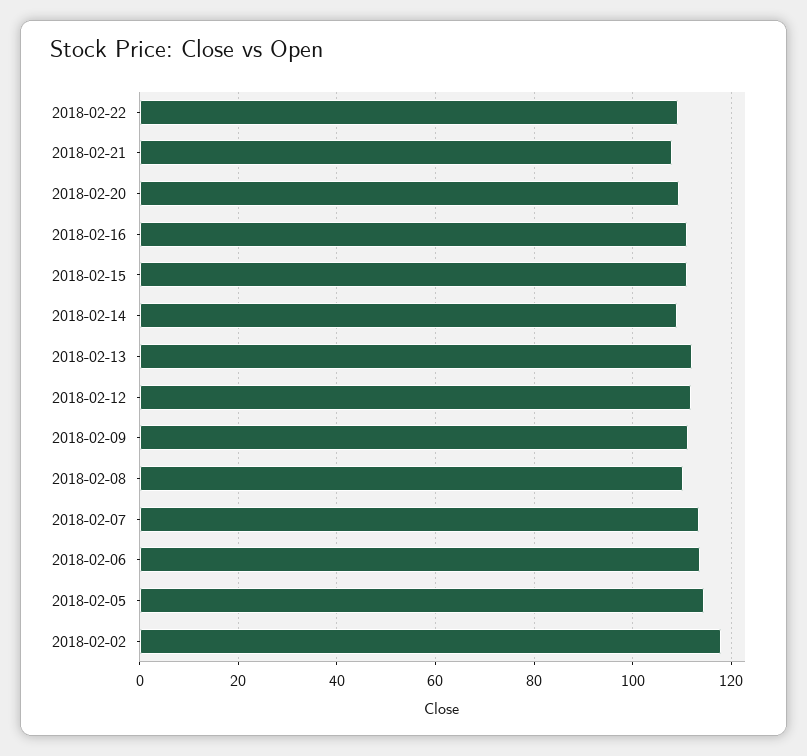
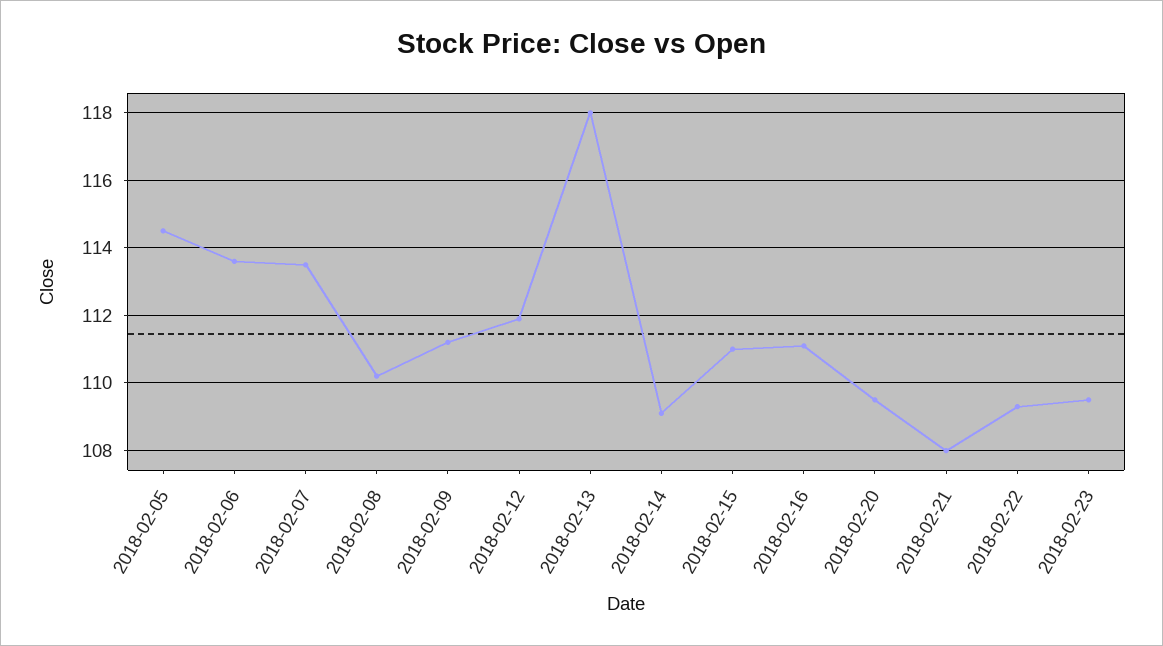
2018-02-13: 112 -> 118
2018-02-02: 118 -> none
2018-02-23: none -> 109.5

